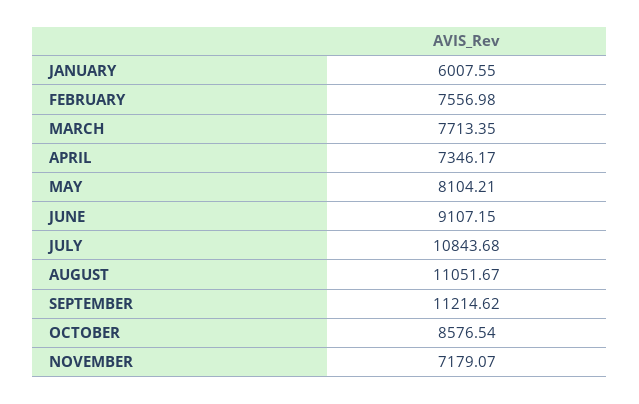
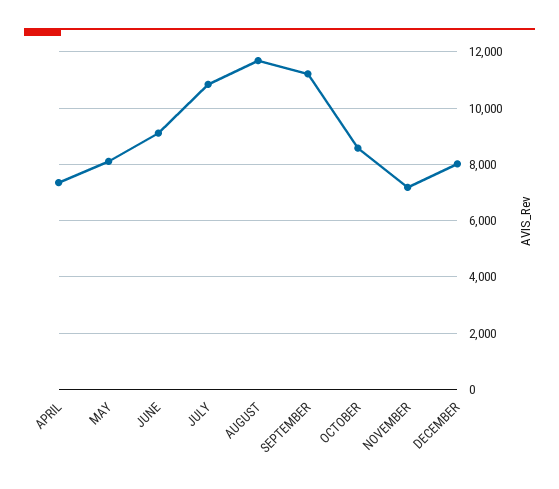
JANUARY: 6007.55 -> none
FEBRUARY: 7556.98 -> none
MARCH: 7713.35 -> none
AUGUST: 11051.67 -> 11750
DECEMBER: none -> 8000

